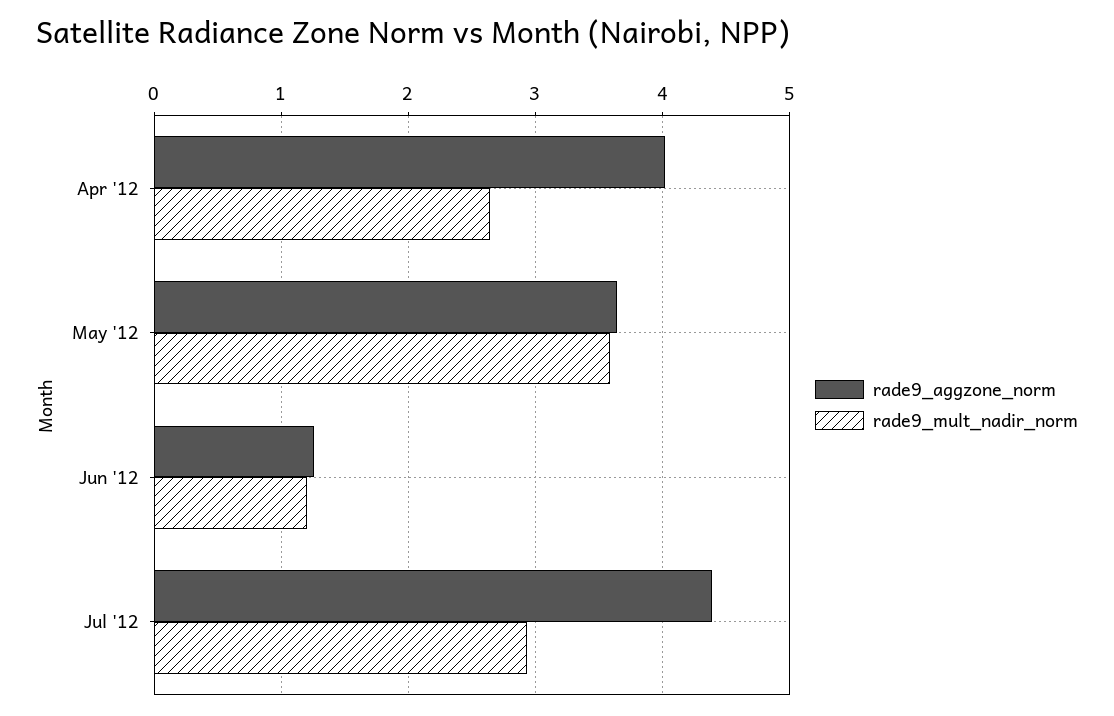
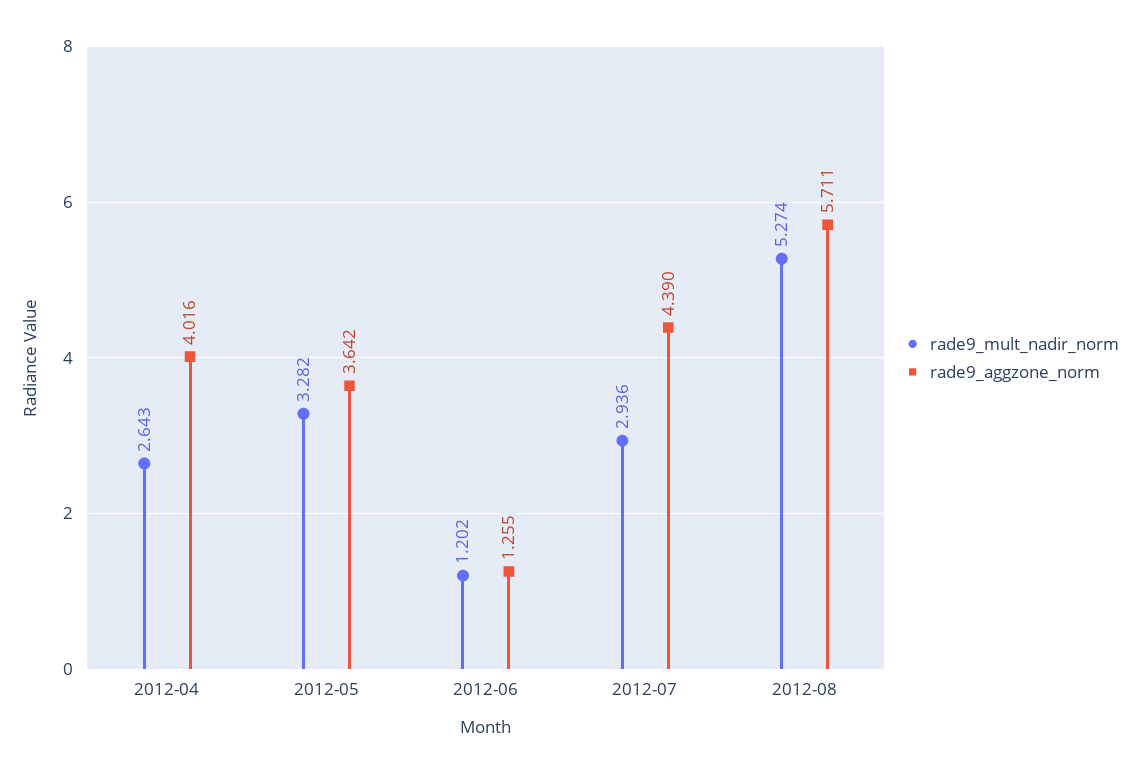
rade9_mult_nadir_norm, May '12: 3.6 -> 3.282
rade9_mult_nadir_norm, 2012-08: none -> 5.274
rade9_aggzone_norm, 2012-08: none -> 5.711

